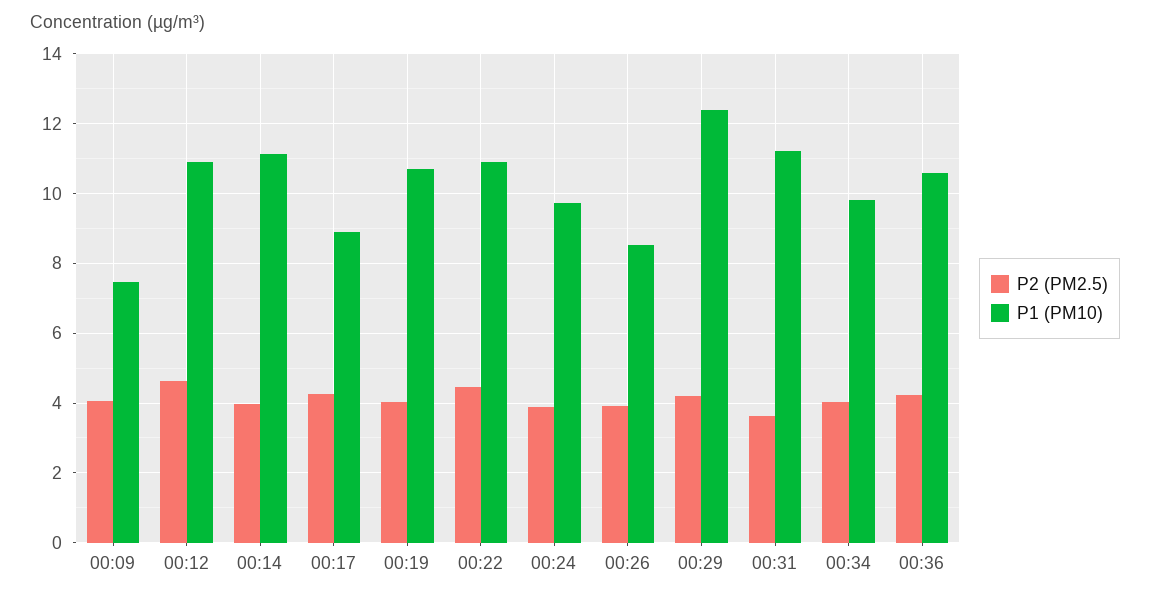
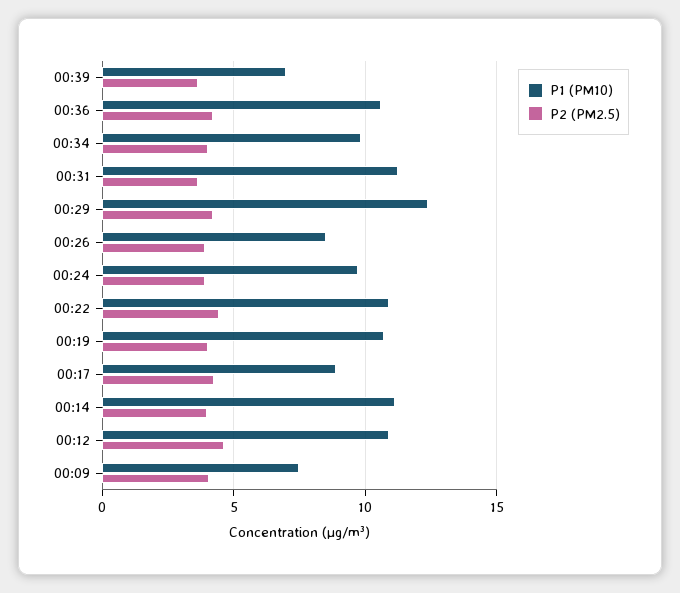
P1 (PM10), 00:39: none -> 7
P2 (PM2.5), 00:39: none -> 3.5

